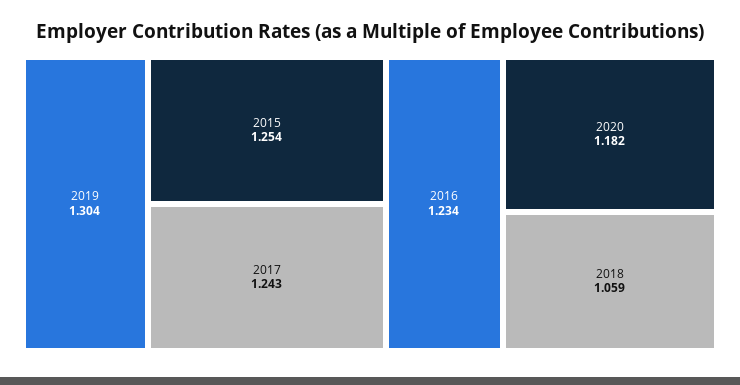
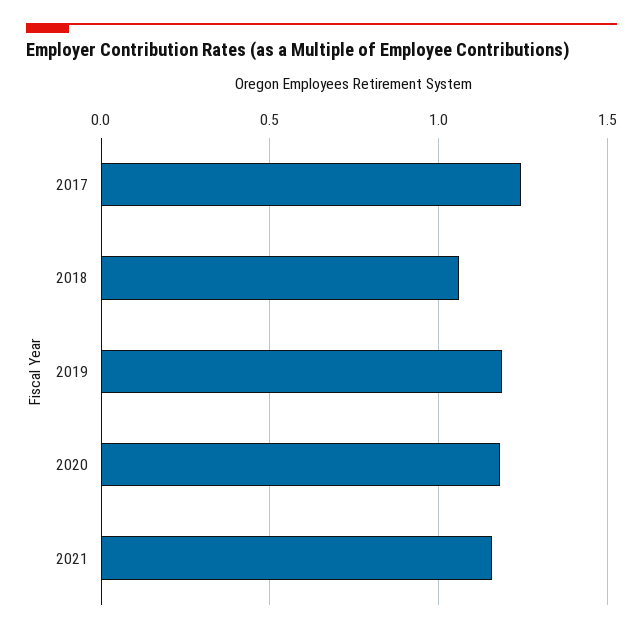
2019: 1.304 -> 1.2
2015: 1.254 -> none
2016: 1.234 -> none
2021: none -> 1.15

